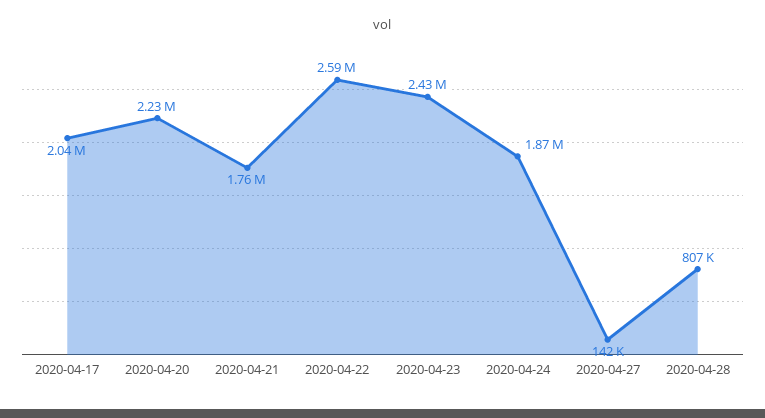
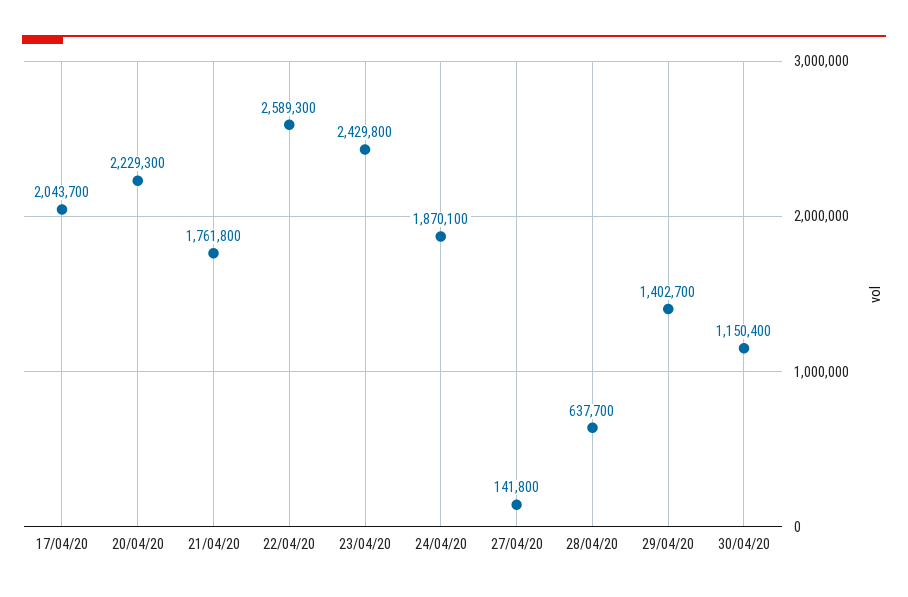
2020-04-28: 807000 -> 637700
29/04/20: none -> 1402700
30/04/20: none -> 1150400

